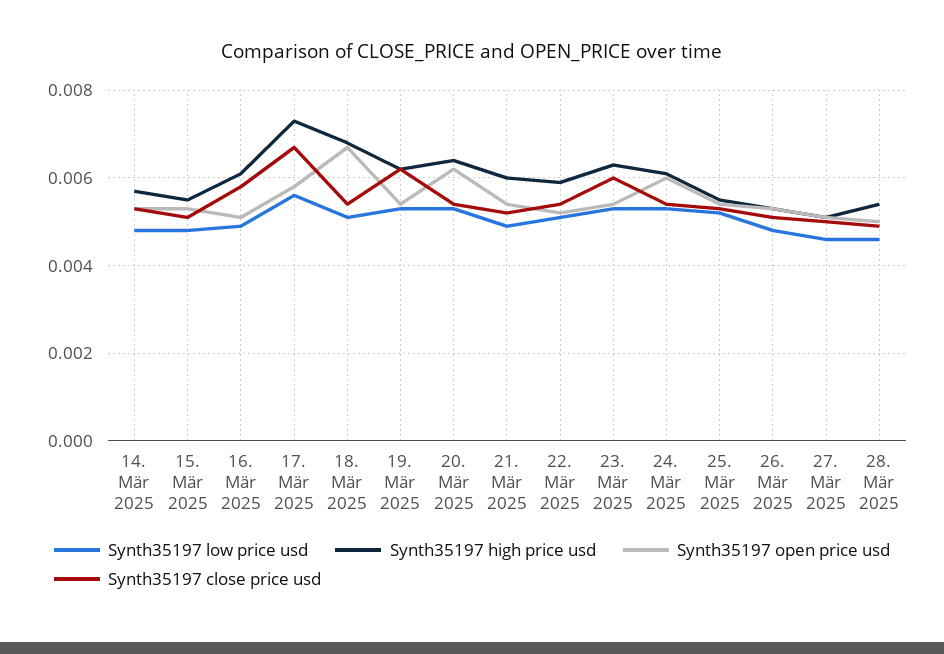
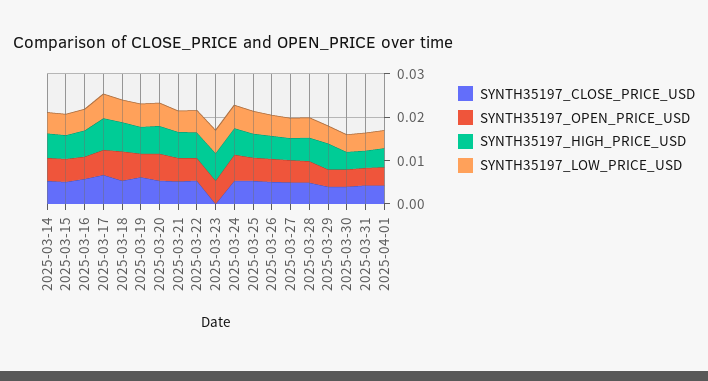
Synth35197 close price usd, 23. Mär 2025: 0.006 -> 0
Synth35197 close price usd, 2025-03-29: none -> 0.004
Synth35197 open price usd, 2025-03-29: none -> 0.004
Synth35197 high price usd, 2025-03-29: none -> 0.006
Synth35197 low price usd, 2025-03-29: none -> 0.004
Synth35197 close price usd, 2025-03-30: none -> 0.004
Synth35197 open price usd, 2025-03-30: none -> 0.004
Synth35197 high price usd, 2025-03-30: none -> 0.004
Synth35197 low price usd, 2025-03-30: none -> 0.004
Synth35197 close price usd, 2025-03-31: none -> 0.004
Synth35197 open price usd, 2025-03-31: none -> 0.004
Synth35197 high price usd, 2025-03-31: none -> 0.004
Synth35197 low price usd, 2025-03-31: none -> 0.004
Synth35197 close price usd, 2025-04-01: none -> 0.004
Synth35197 open price usd, 2025-04-01: none -> 0.004
Synth35197 high price usd, 2025-04-01: none -> 0.004
Synth35197 low price usd, 2025-04-01: none -> 0.004

